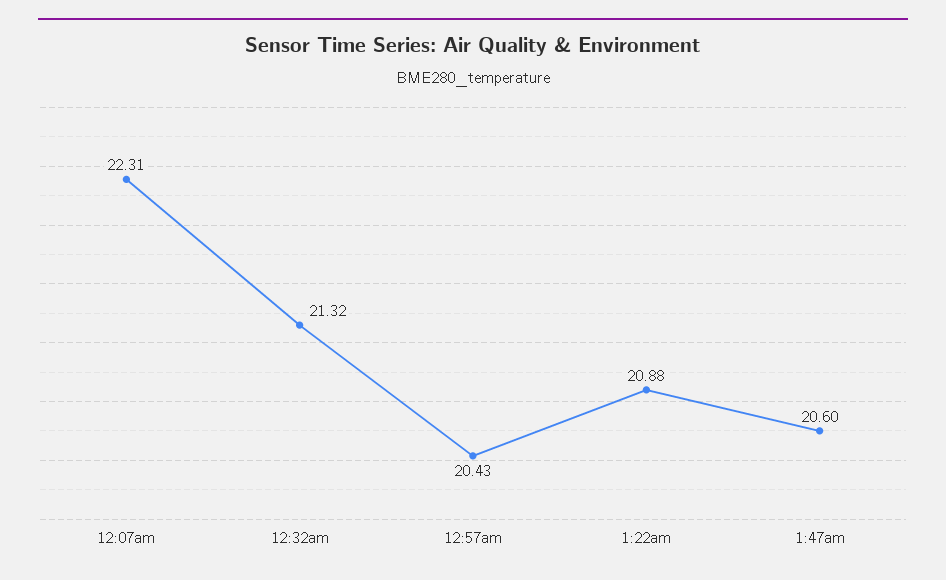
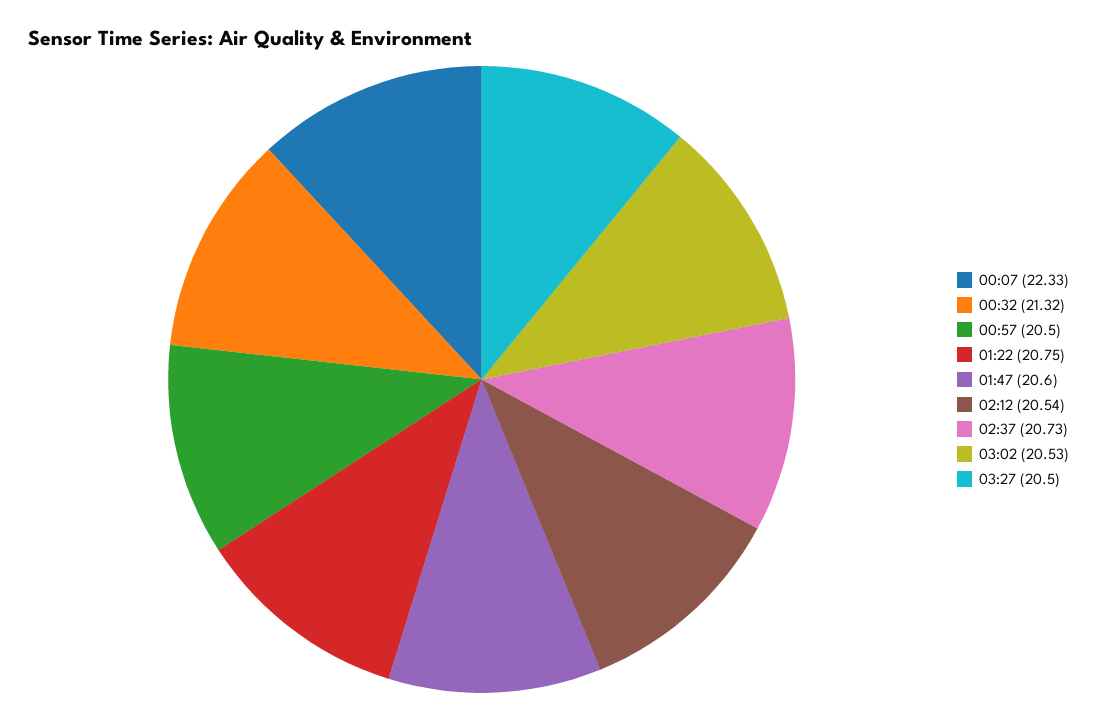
12:07am: 22.31 -> 22.33
12:57am: 20.43 -> 20.5
1:22am: 20.88 -> 20.75
02:12: none -> 20.54
02:37: none -> 20.73
03:02: none -> 20.53
03:27: none -> 20.5

